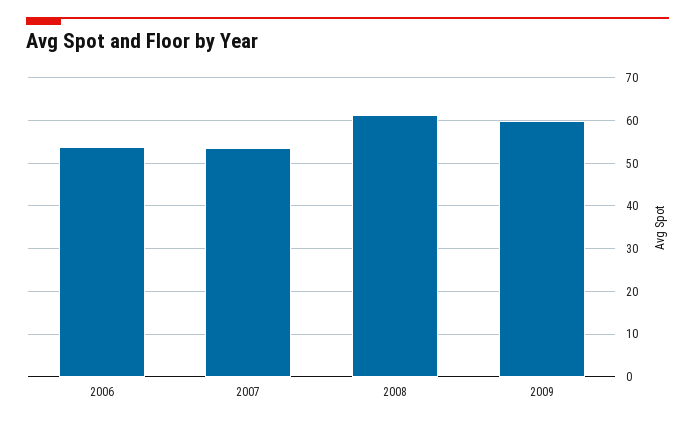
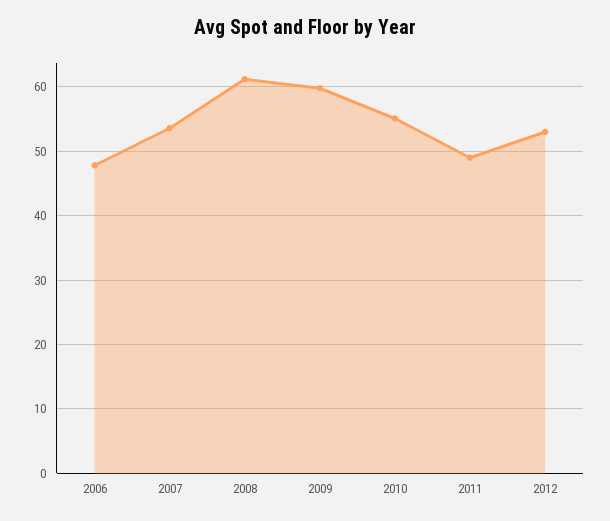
2006: 54 -> 48
2010: none -> 55
2011: none -> 49
2012: none -> 53

